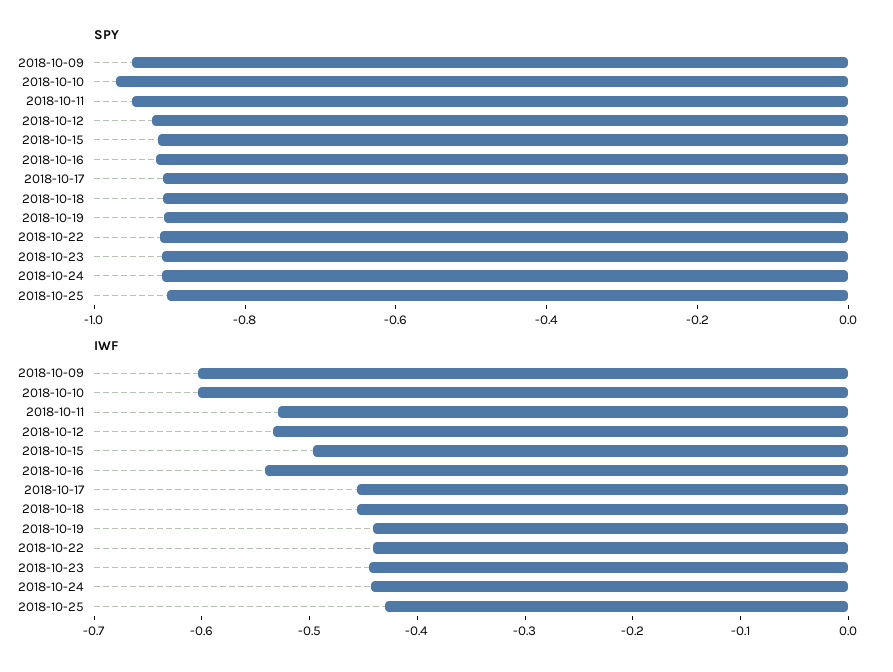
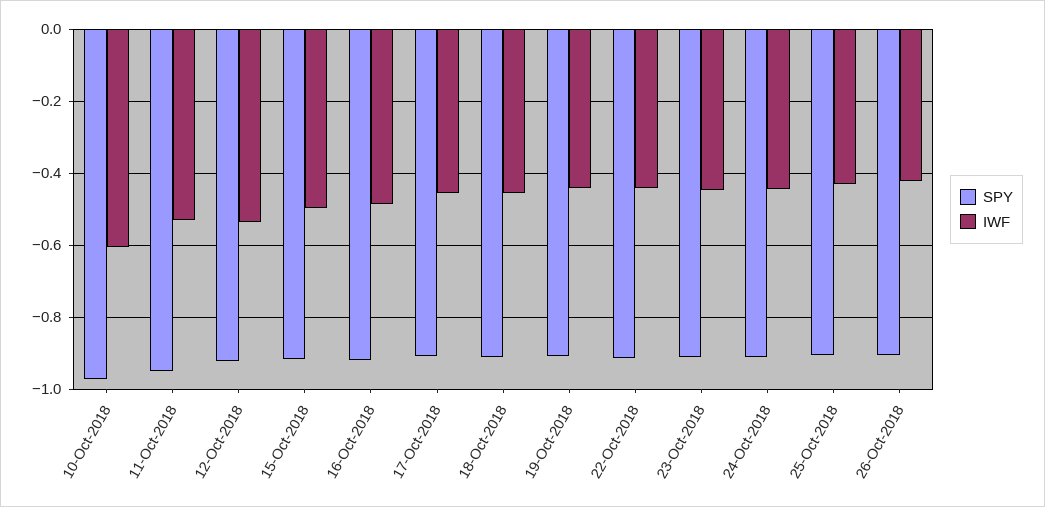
SPY, 2018-10-09: -0.95 -> none
IWF, 2018-10-09: -0.6 -> none
IWF, 2018-10-16: -0.54 -> -0.48
SPY, 26-Oct-2018: none -> -0.9
IWF, 26-Oct-2018: none -> -0.42

